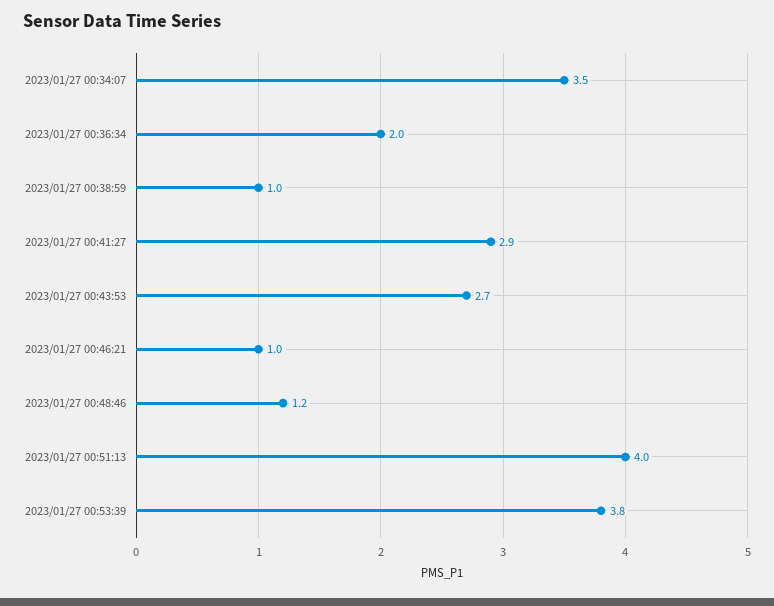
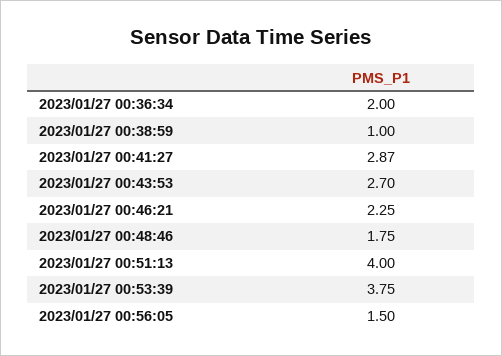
2023/01/27 00:34:07: 3.5 -> none
2023/01/27 00:46:21: 1 -> 2.25
2023/01/27 00:48:46: 1.2 -> 1.75
2023/01/27 00:56:05: none -> 1.5

